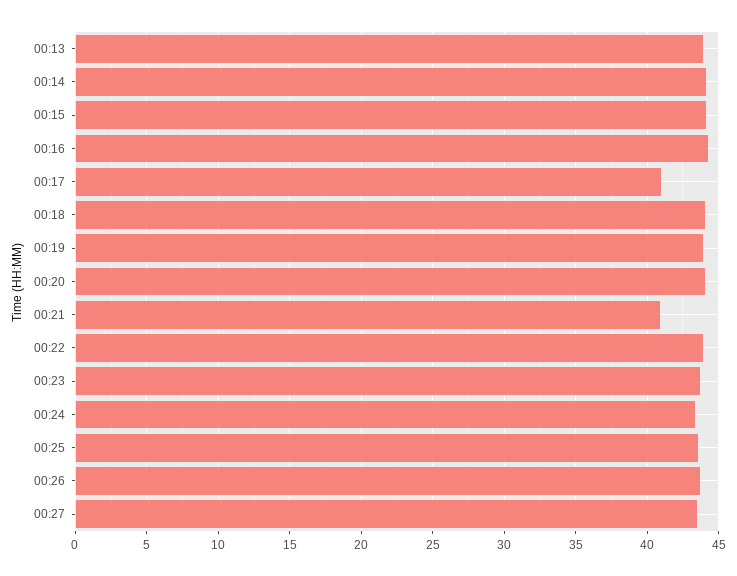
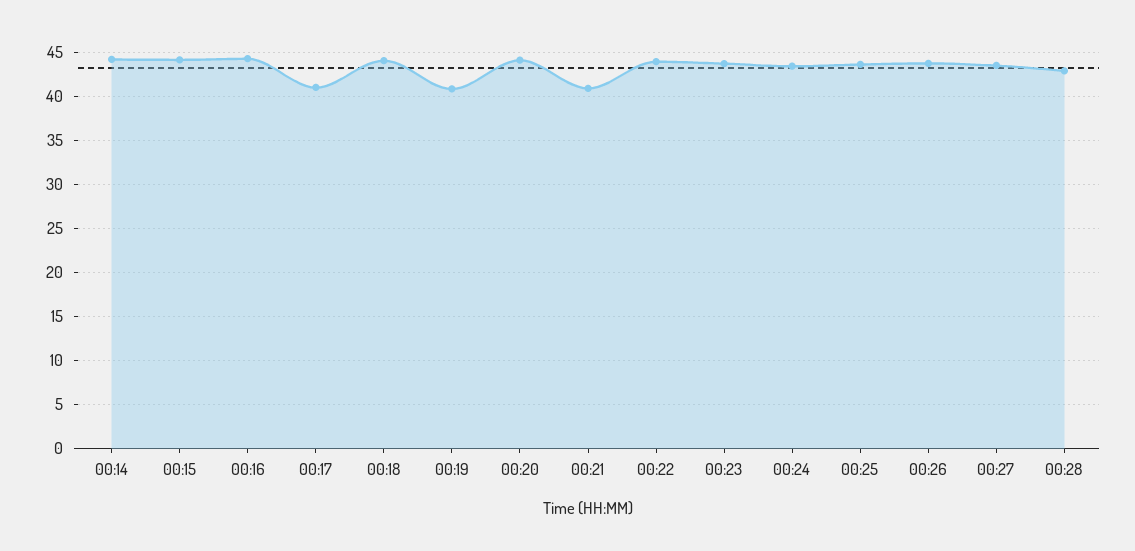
00:13: 44 -> none
00:19: 44 -> 41
00:28: none -> 43

